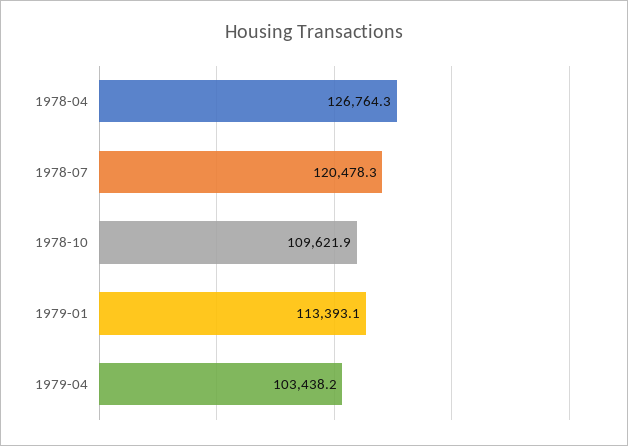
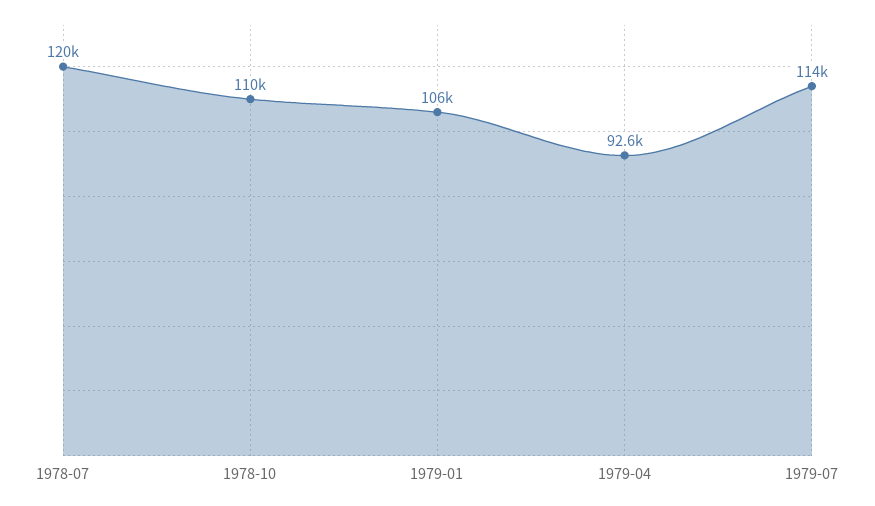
1978-04: 126764.3 -> none
1979-01: 113393.1 -> 106000
1979-04: 103438.2 -> 92600
1979-07: none -> 114000

